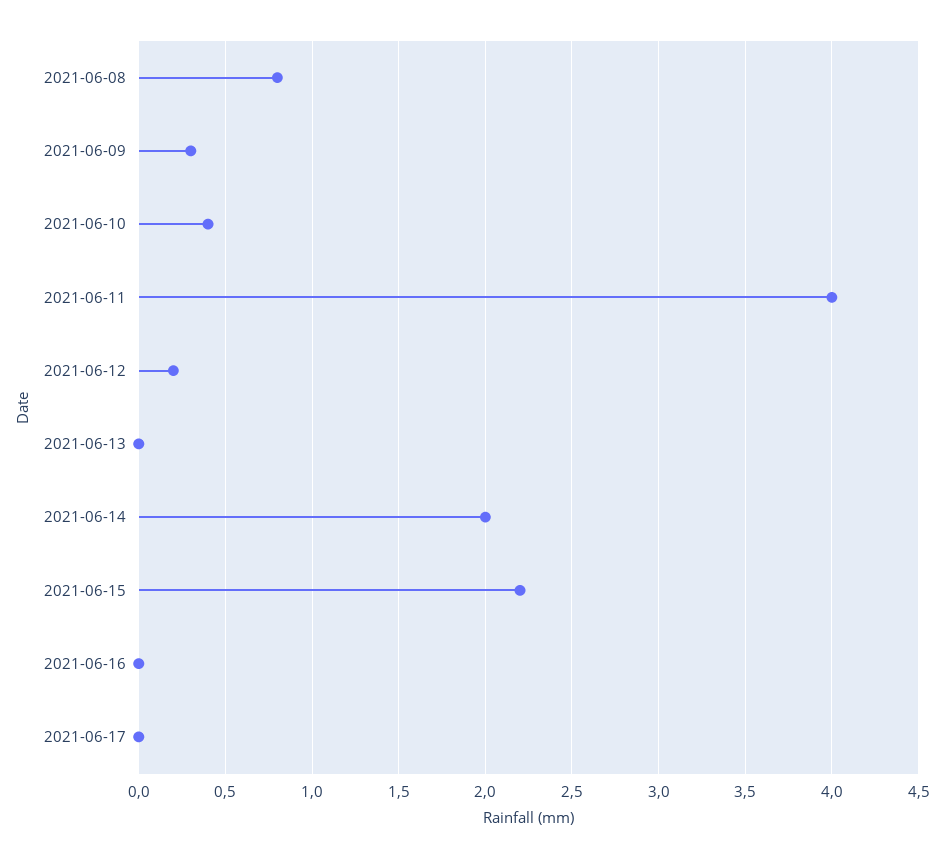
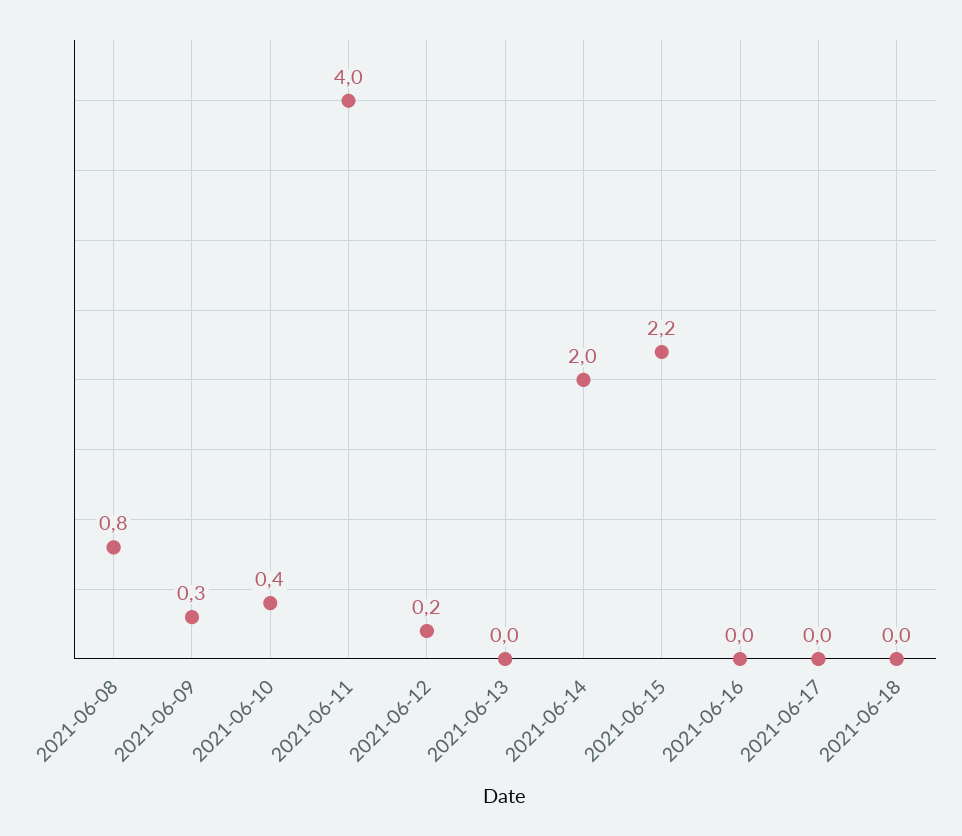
2021-06-18: none -> 0

